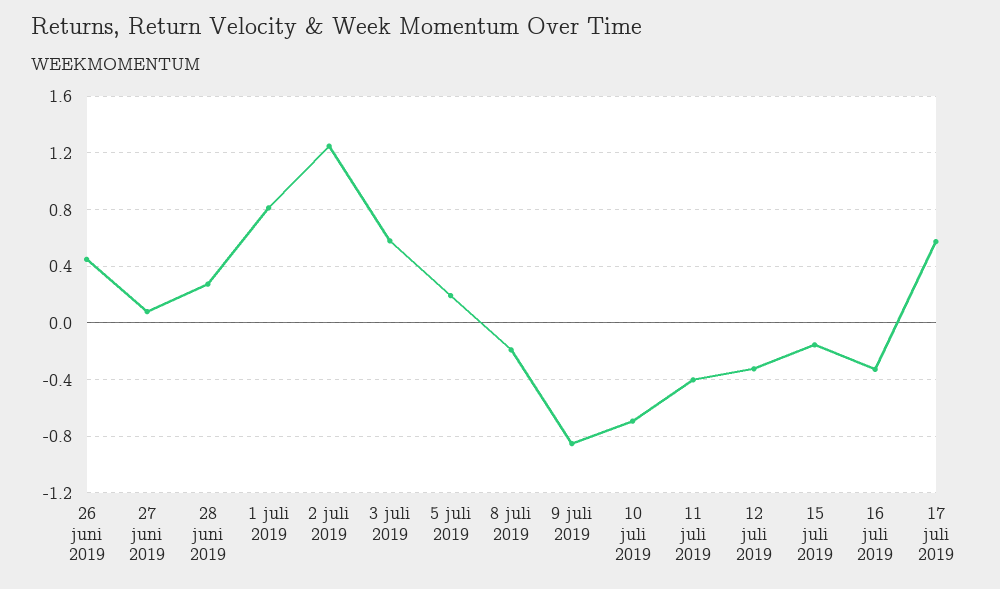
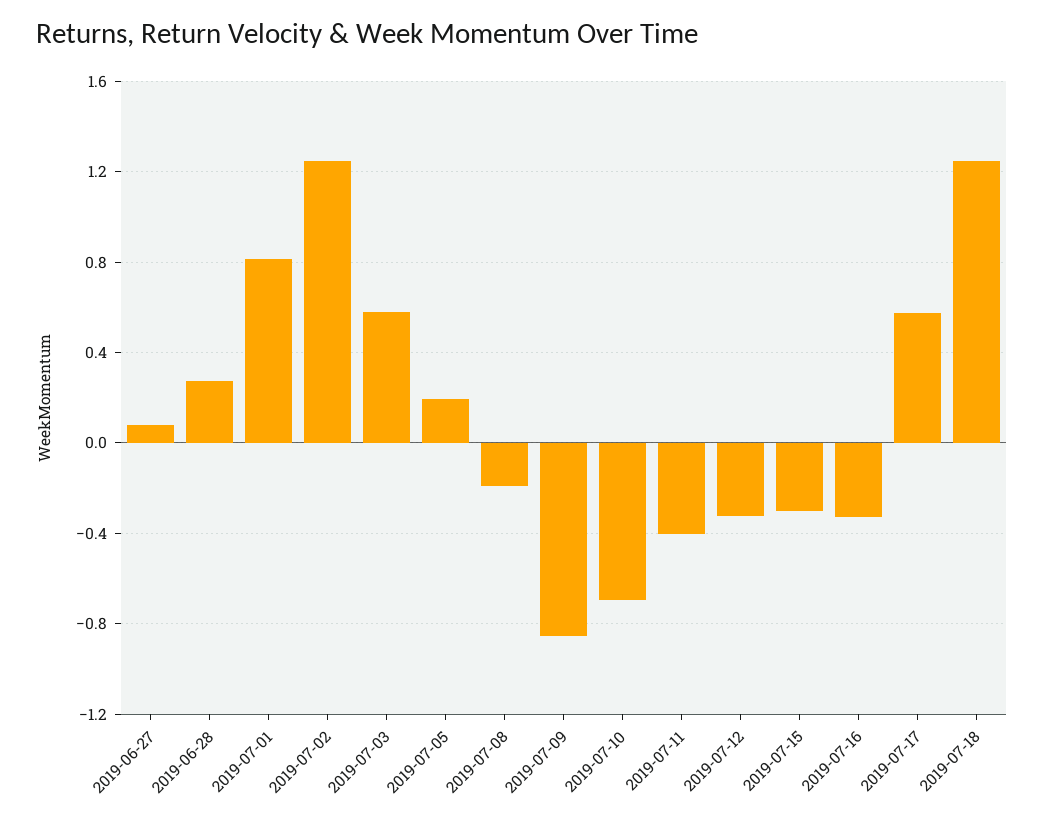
26 juni 2019: 0.45 -> none
15 juli 2019: -0.15 -> -0.3
2019-07-18: none -> 1.25

